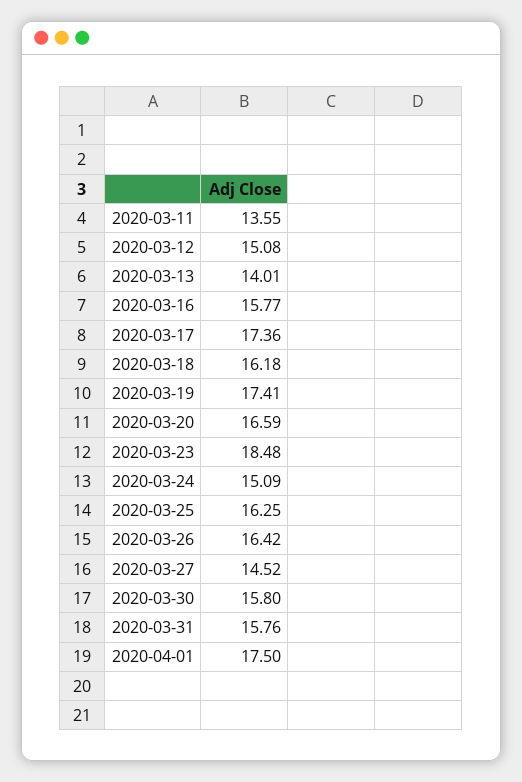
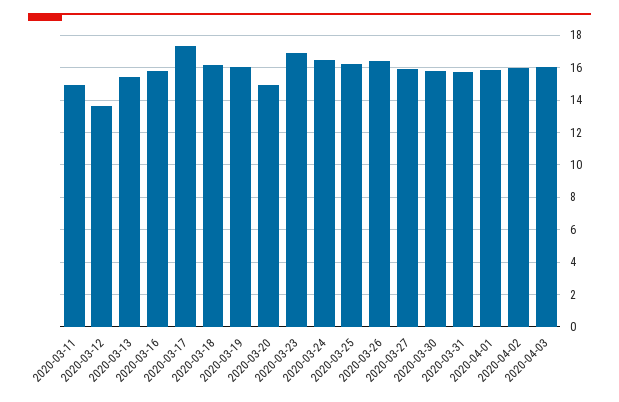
2020-03-11: 13.55 -> 15
2020-03-12: 15.08 -> 13.5
2020-03-13: 14.01 -> 15.5
2020-03-19: 17.41 -> 16
2020-03-20: 16.59 -> 15
2020-03-23: 18.48 -> 17
2020-03-24: 15.09 -> 16.5
2020-03-27: 14.52 -> 16
2020-04-01: 17.5 -> 16
2020-04-02: none -> 16
2020-04-03: none -> 16

